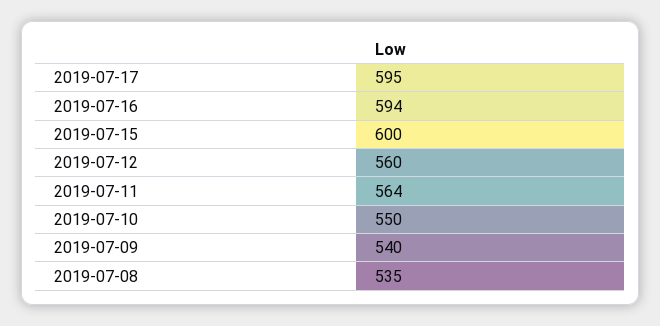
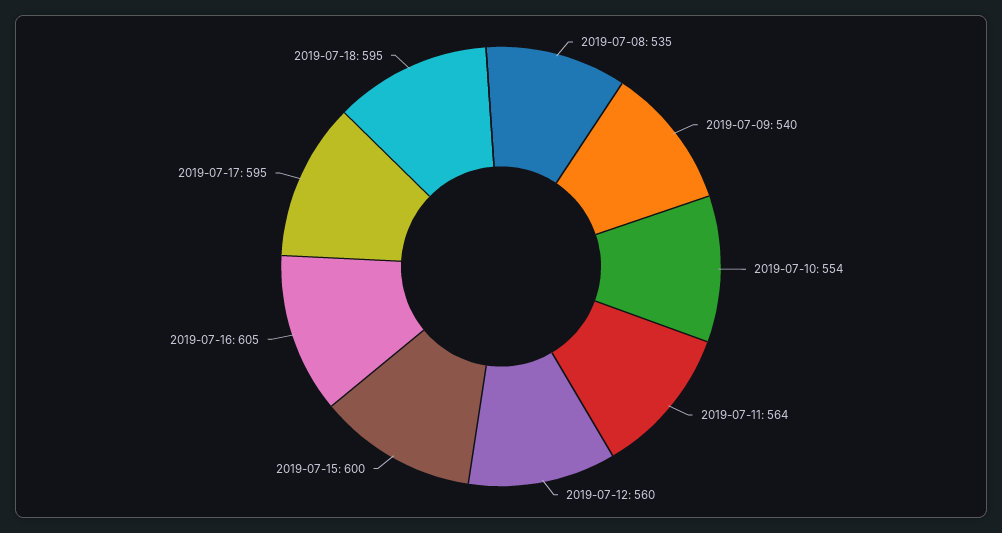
2019-07-16: 594 -> 605
2019-07-10: 550 -> 554
2019-07-18: none -> 595

